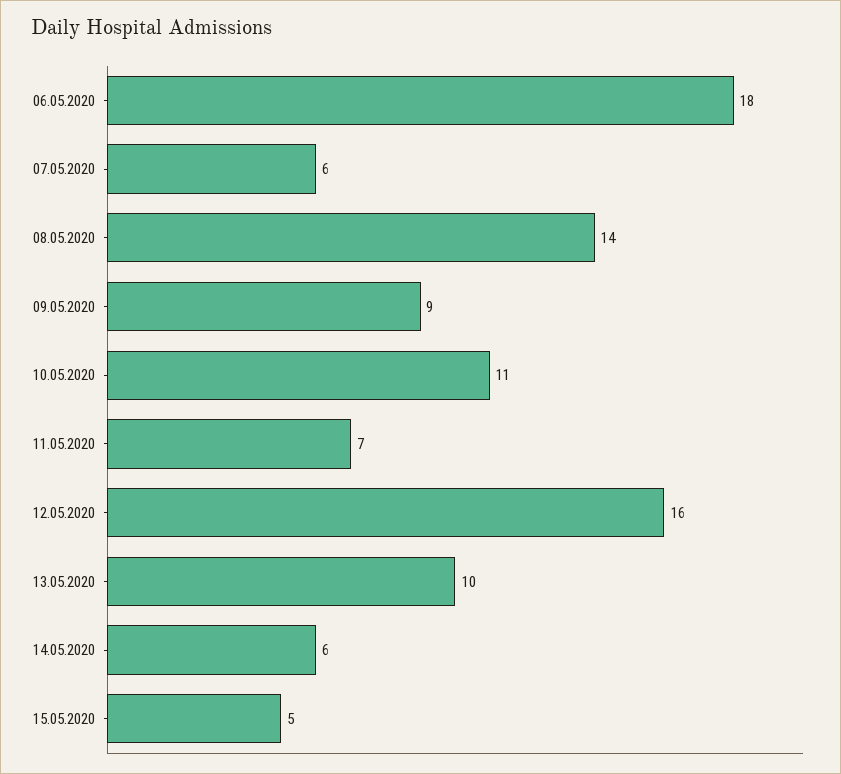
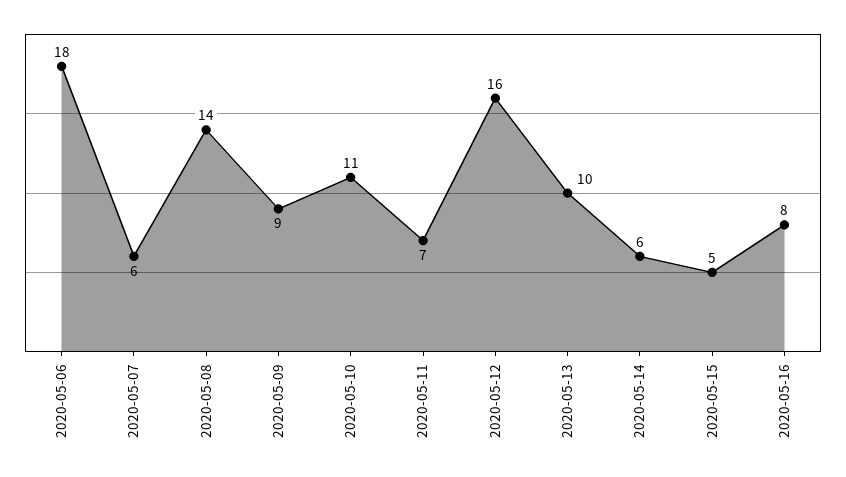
2020-05-16: none -> 8

